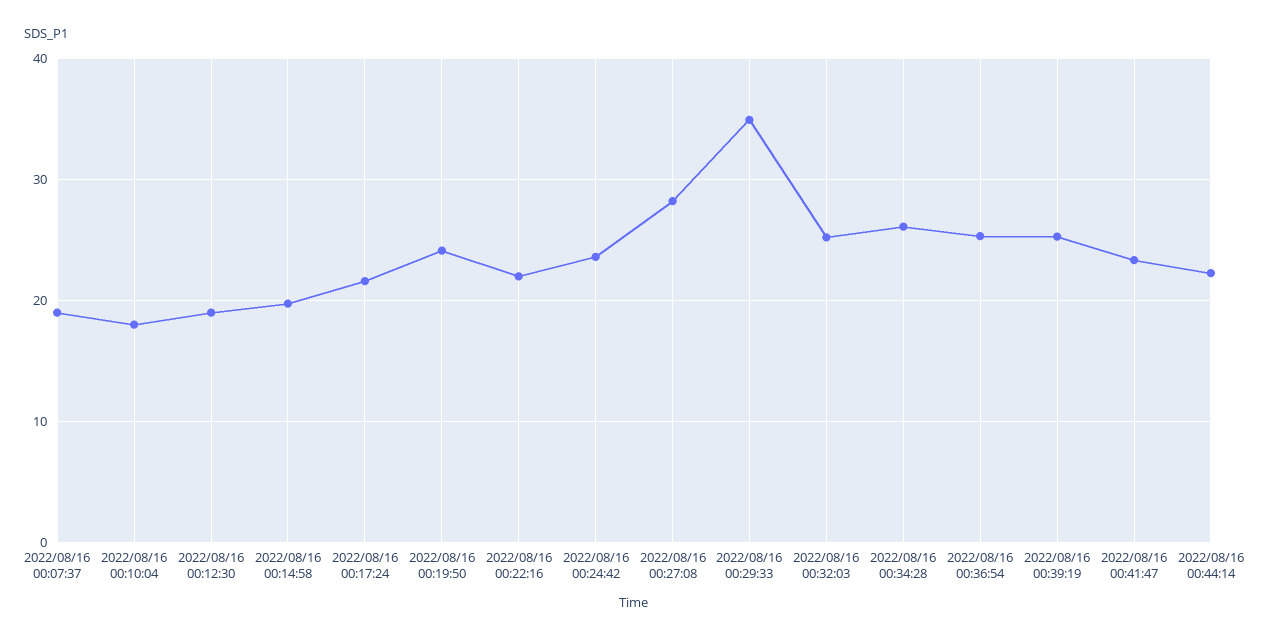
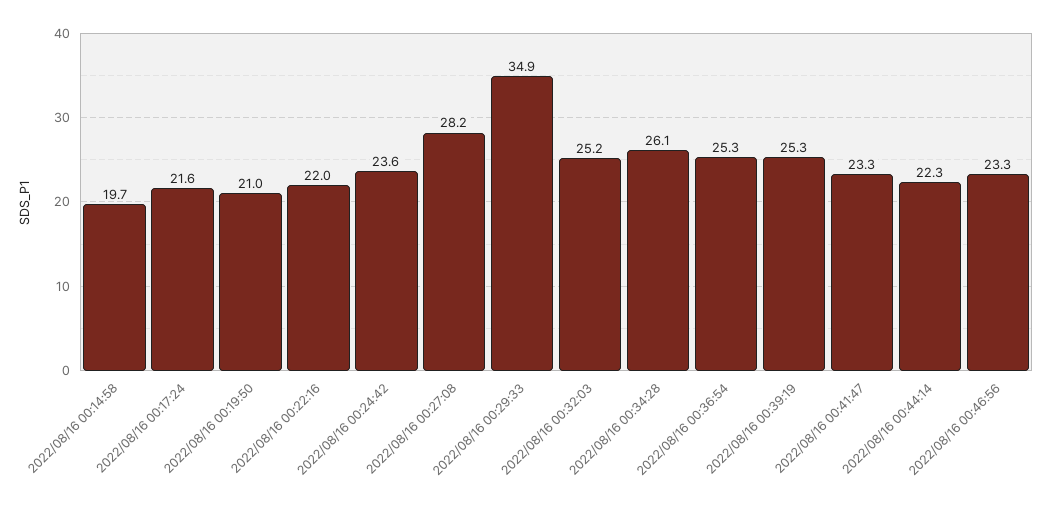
2022/08/16 00:07:37: 19 -> none
2022/08/16 00:10:04: 18 -> none
2022/08/16 00:12:30: 19 -> none
2022/08/16 00:19:50: 24 -> 21
2022/08/16 00:46:56: none -> 23.3

